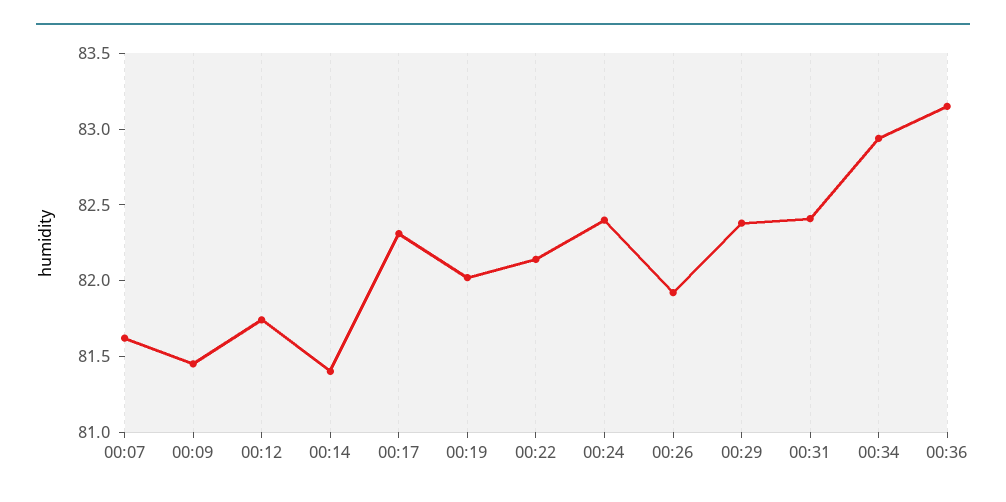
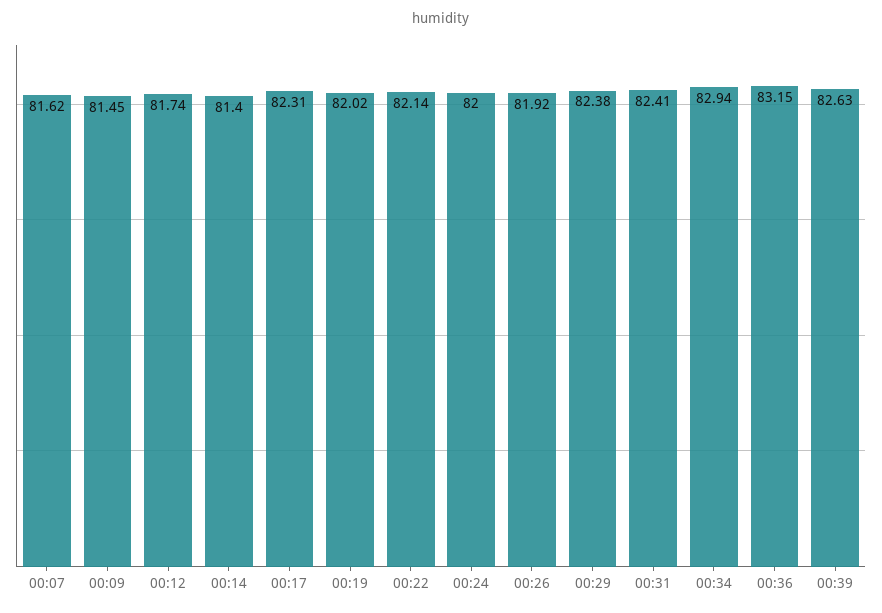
00:24: 82.4 -> 82
00:39: none -> 82.63

